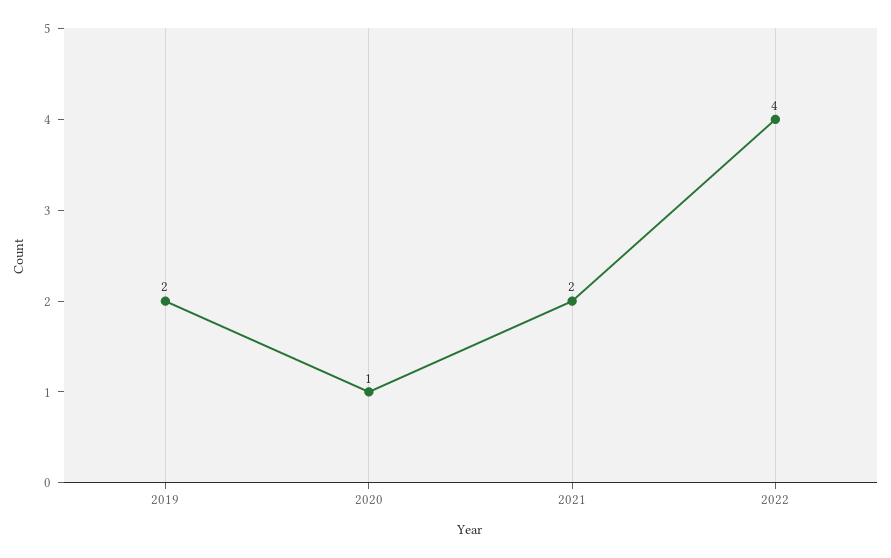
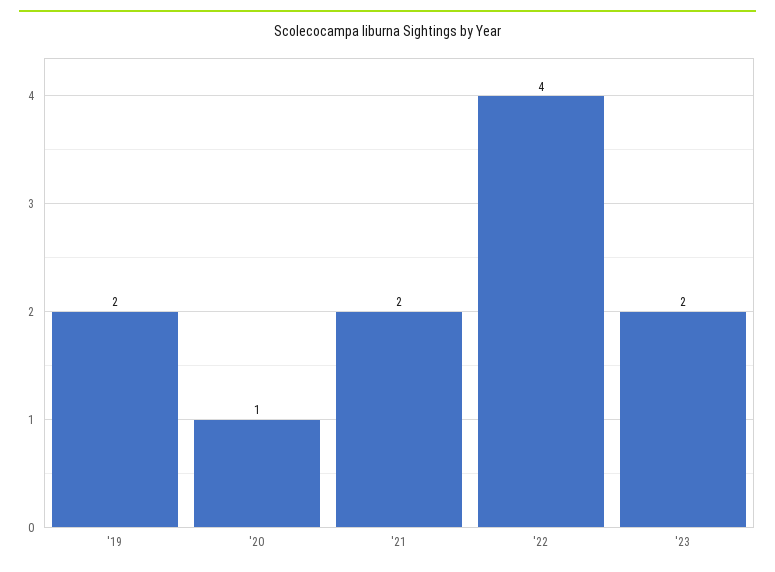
'23: none -> 2

